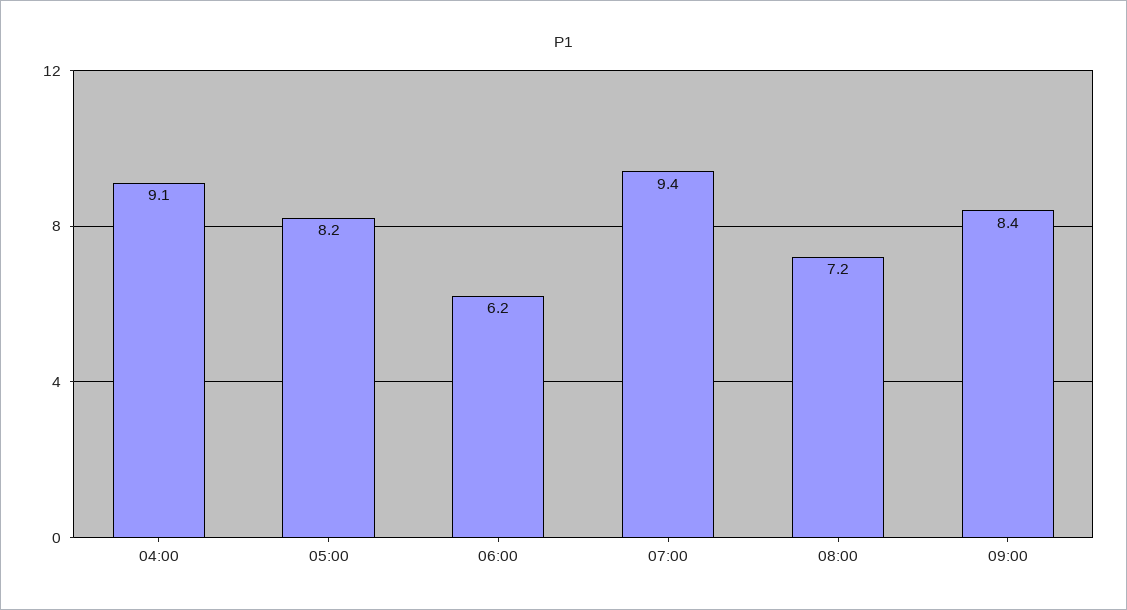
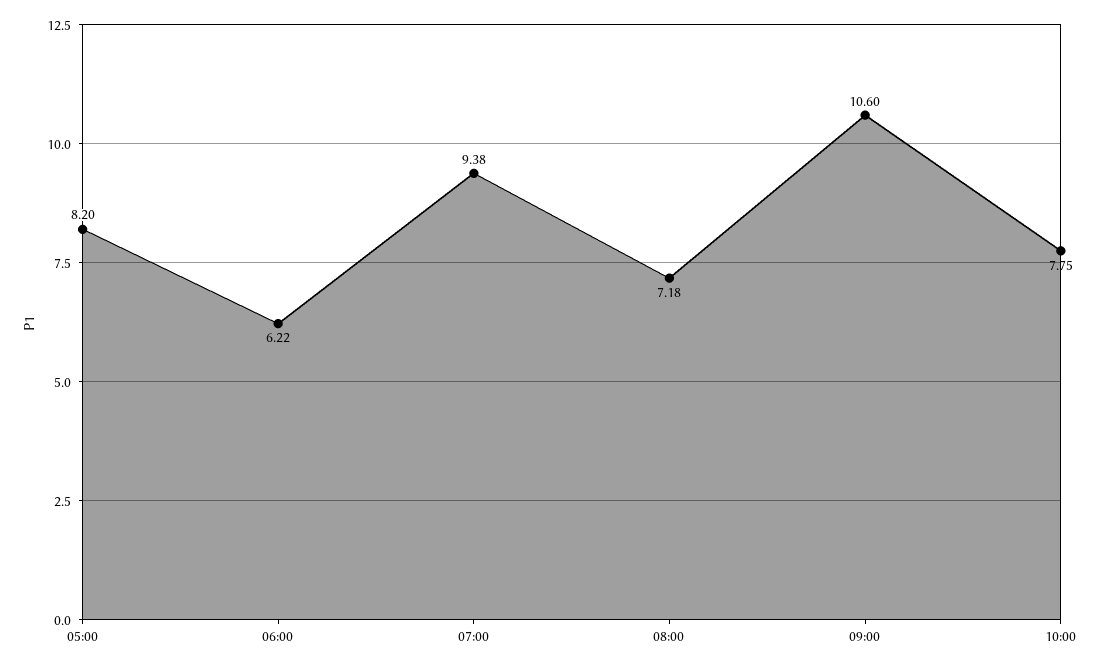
04:00: 9.1 -> none
09:00: 8.4 -> 10.6
10:00: none -> 7.75

